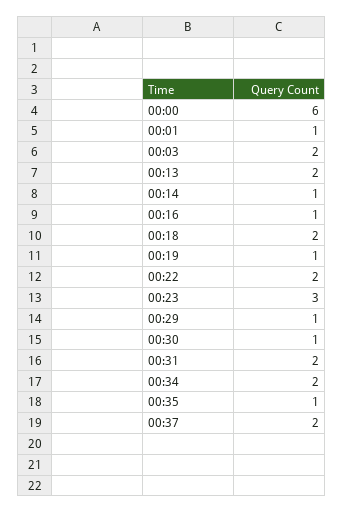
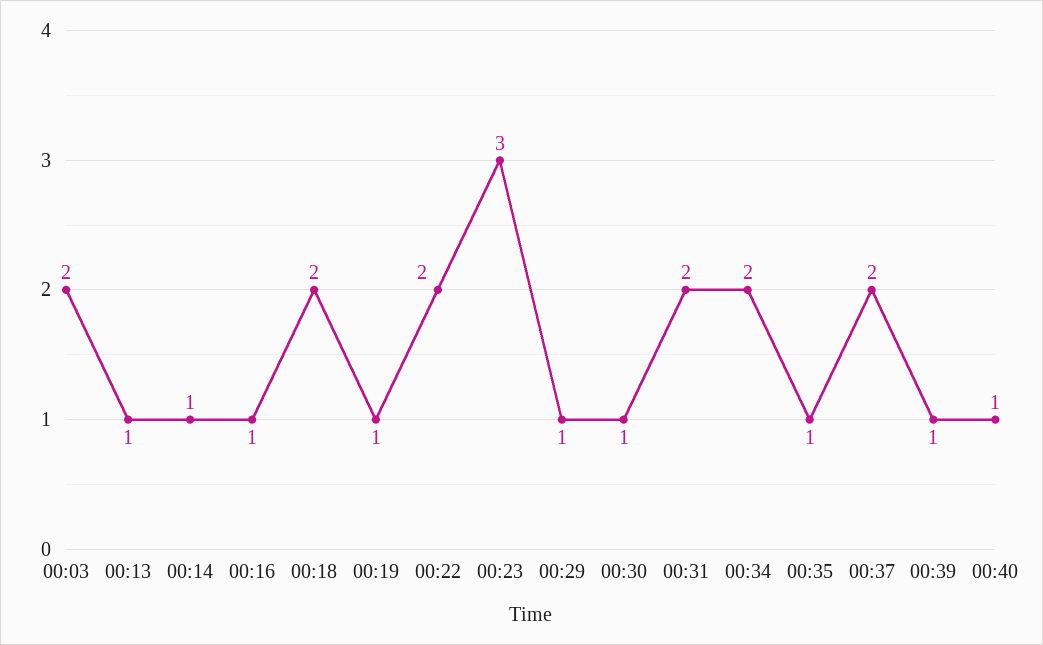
00:00: 6 -> none
00:01: 1 -> none
00:13: 2 -> 1
00:39: none -> 1
00:40: none -> 1

